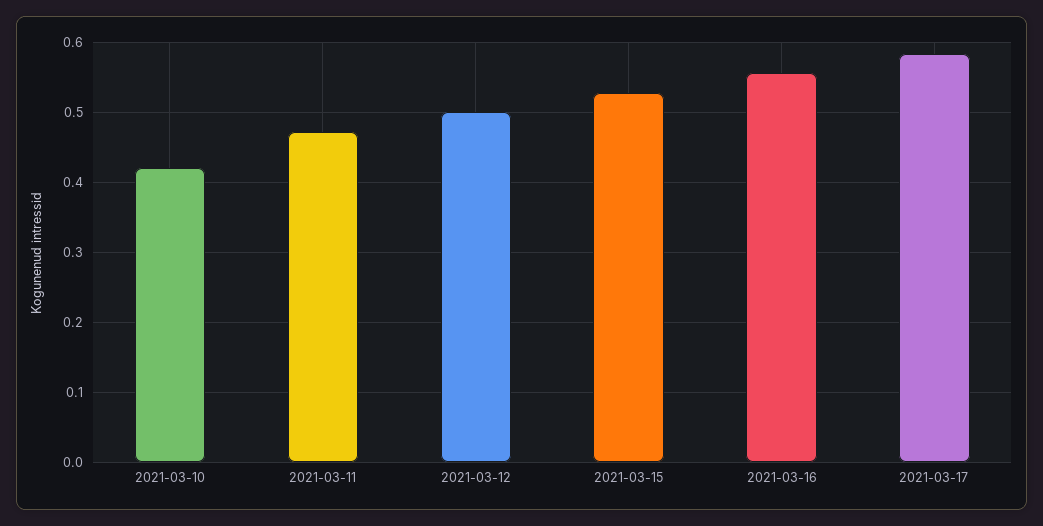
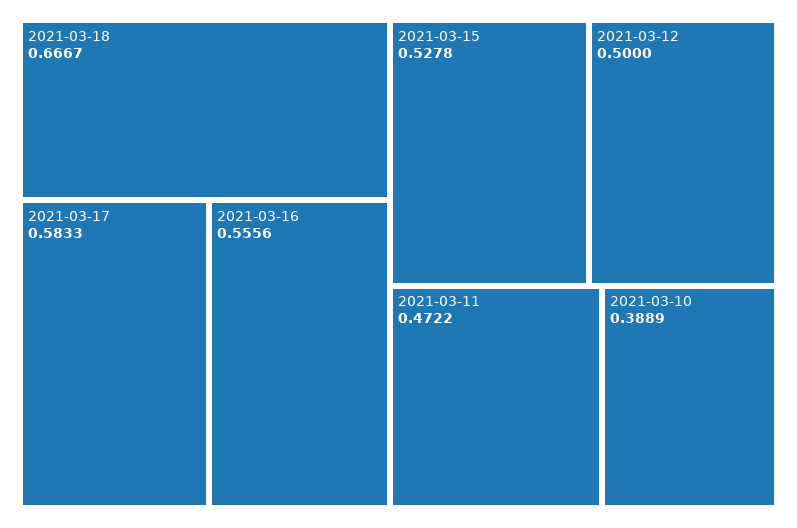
2021-03-10: 0.42 -> 0.3889
2021-03-18: none -> 0.6667

